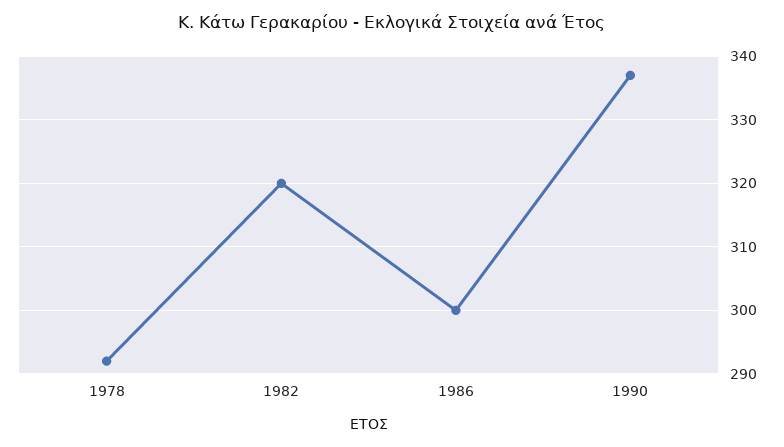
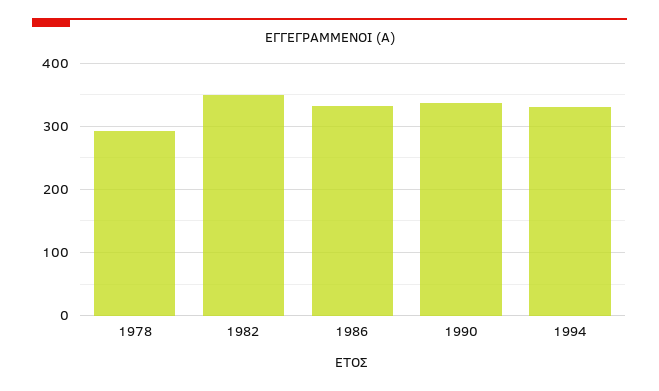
1982: 320 -> 350
1986: 300 -> 330
1994: none -> 330

